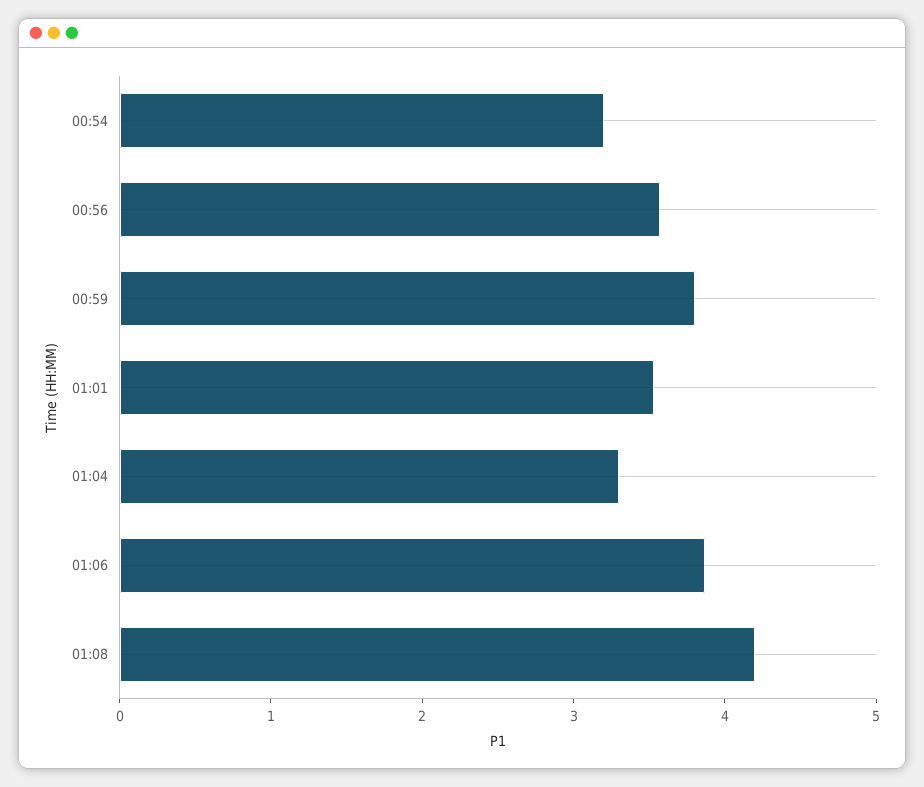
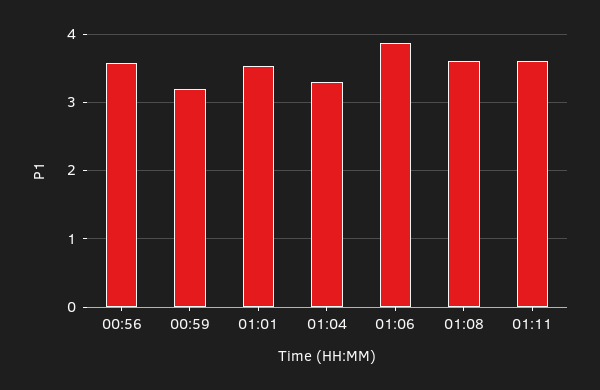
00:54: 3.2 -> none
00:59: 3.8 -> 3.2
01:08: 4.2 -> 3.6
01:11: none -> 3.6

